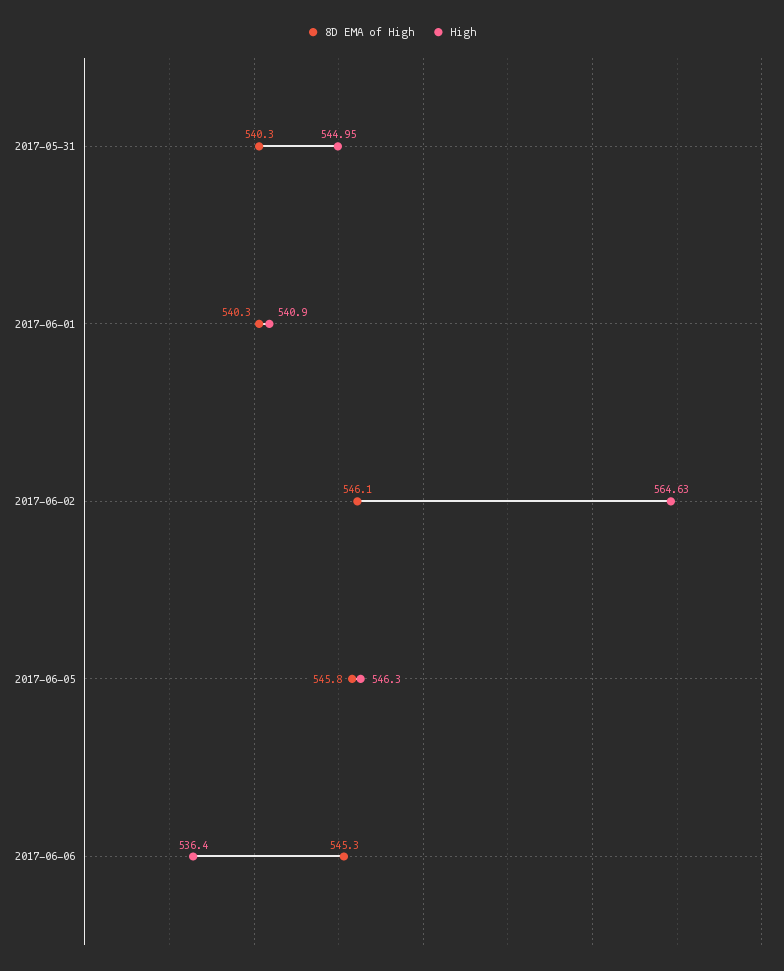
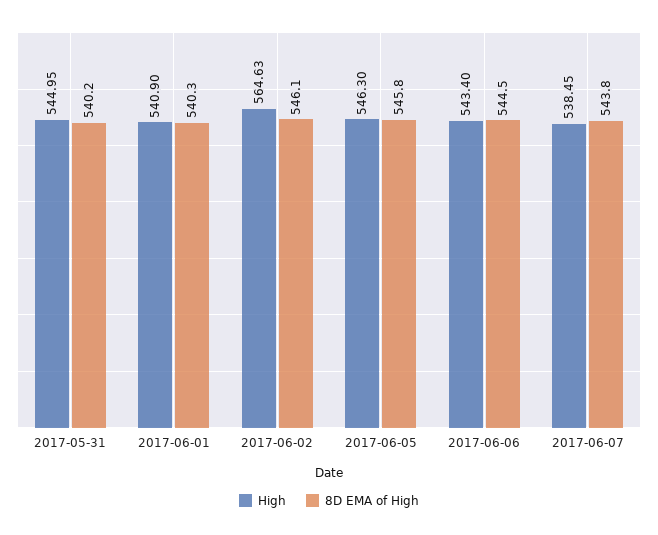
8D EMA of High, 2017-05-31: 540.3 -> 540.2
8D EMA of High, 2017-06-06: 545.3 -> 544.5
High, 2017-06-06: 536.4 -> 543.4
High, 2017-06-07: none -> 538.45
8D EMA of High, 2017-06-07: none -> 543.8

